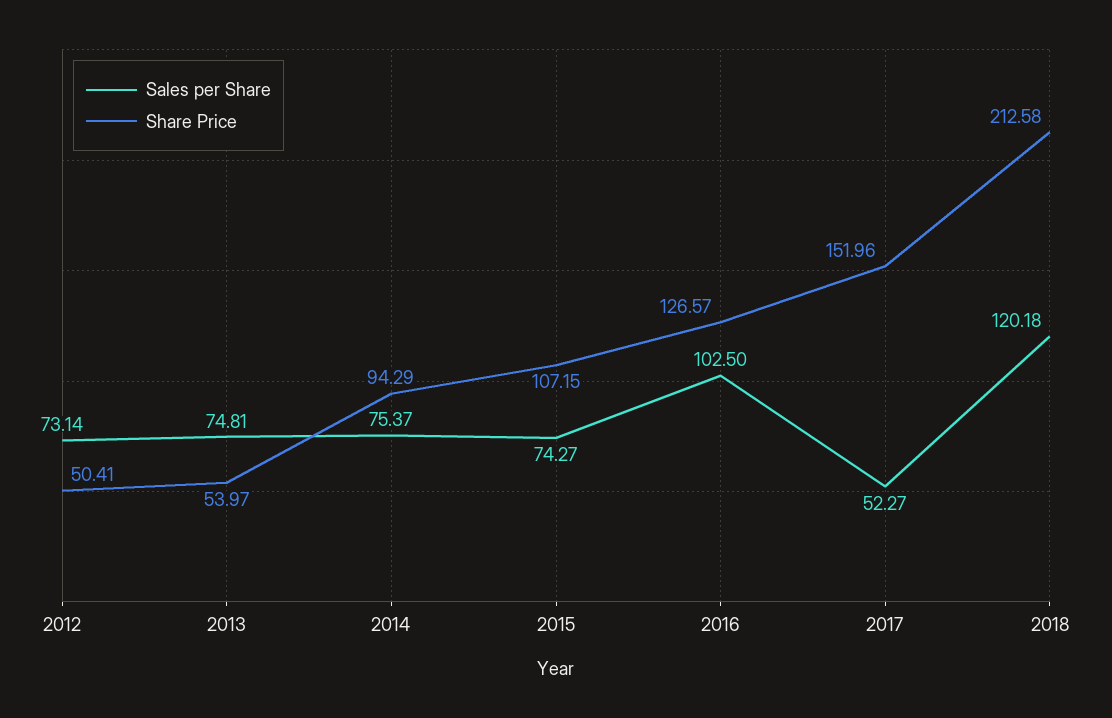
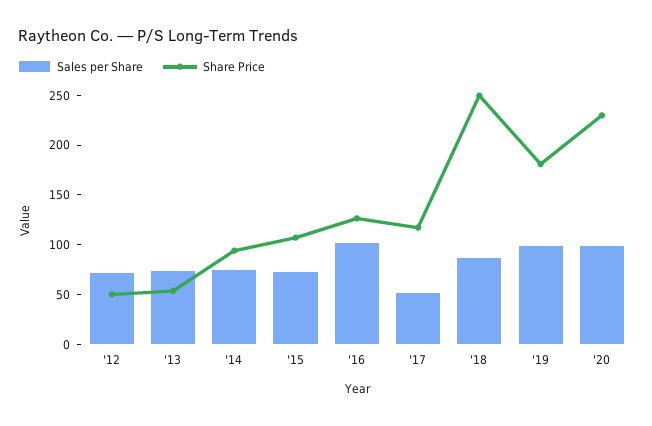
Share Price, 2017: 151.96 -> 120
Sales per Share, 2018: 120.18 -> 90
Share Price, 2018: 212.58 -> 250
Sales per Share, '19: none -> 100
Share Price, '19: none -> 180
Sales per Share, '20: none -> 100
Share Price, '20: none -> 230

